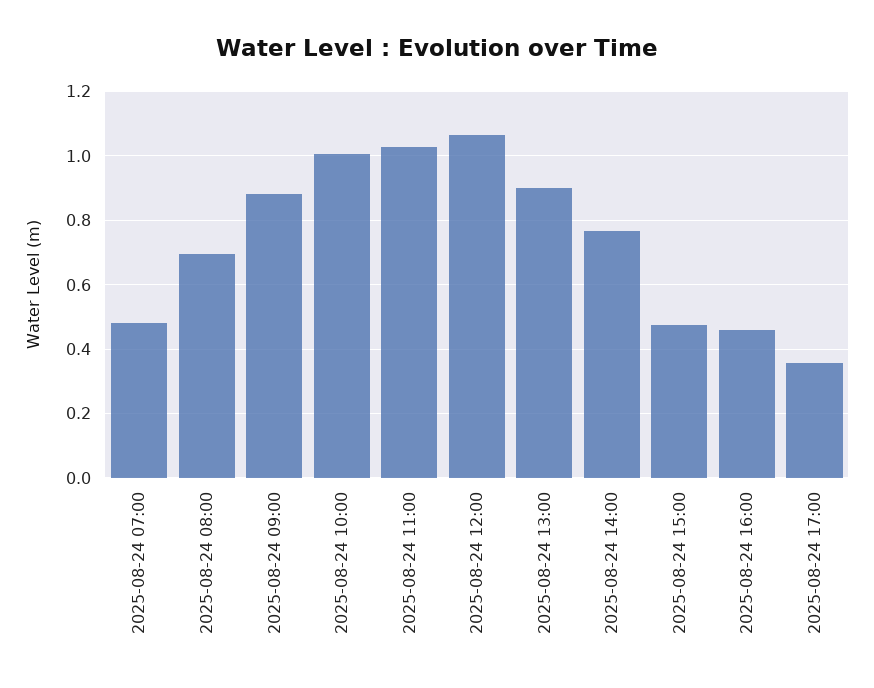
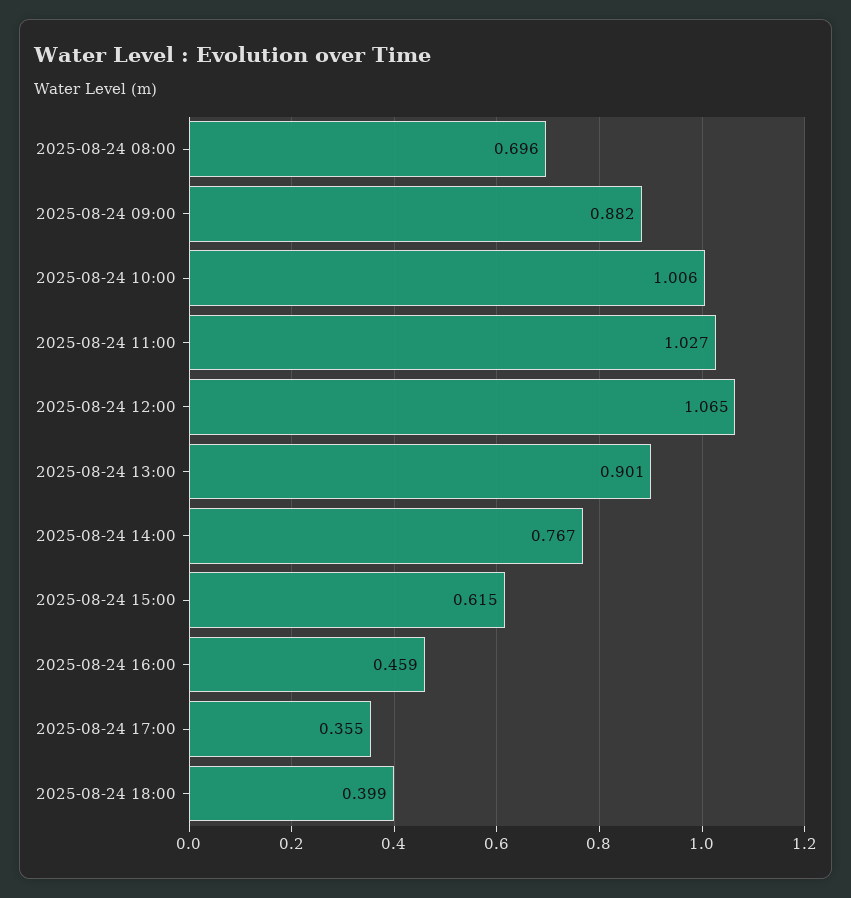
2025-08-24 07:00: 0.48 -> none
2025-08-24 15:00: 0.48 -> 0.615
2025-08-24 18:00: none -> 0.399

